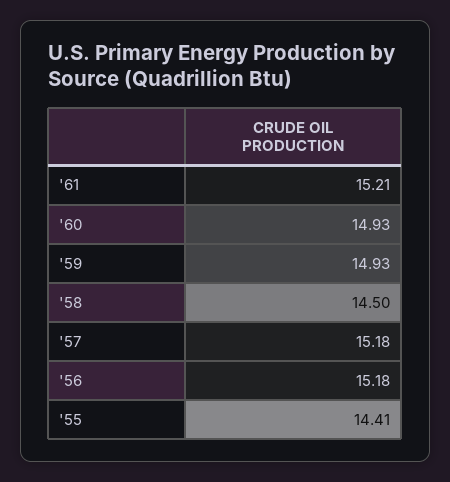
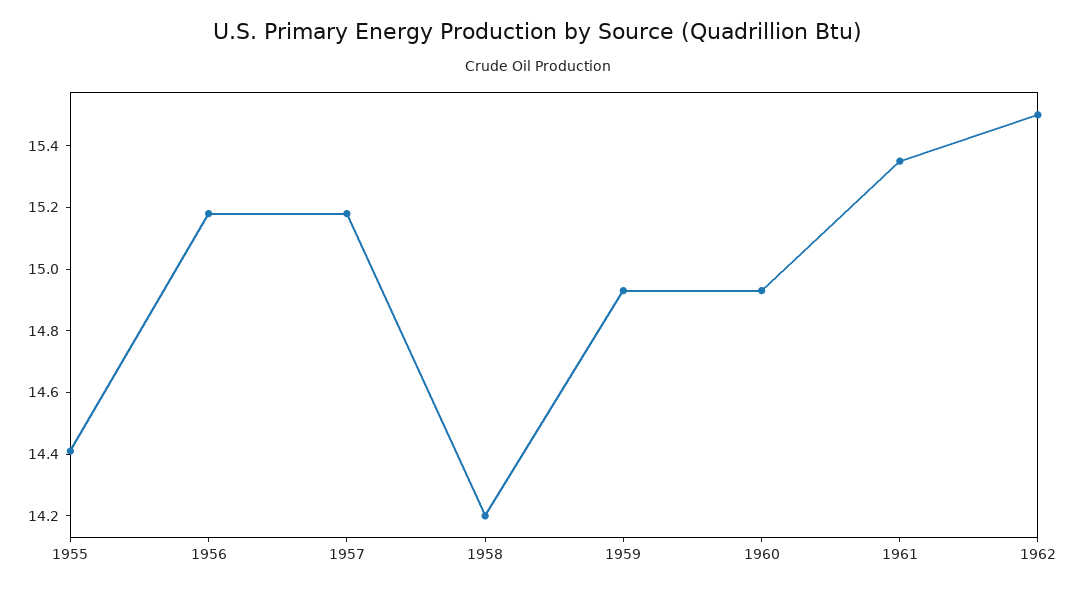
'61: 15.21 -> 15.35
'58: 14.5 -> 14.2
1962: none -> 15.5

